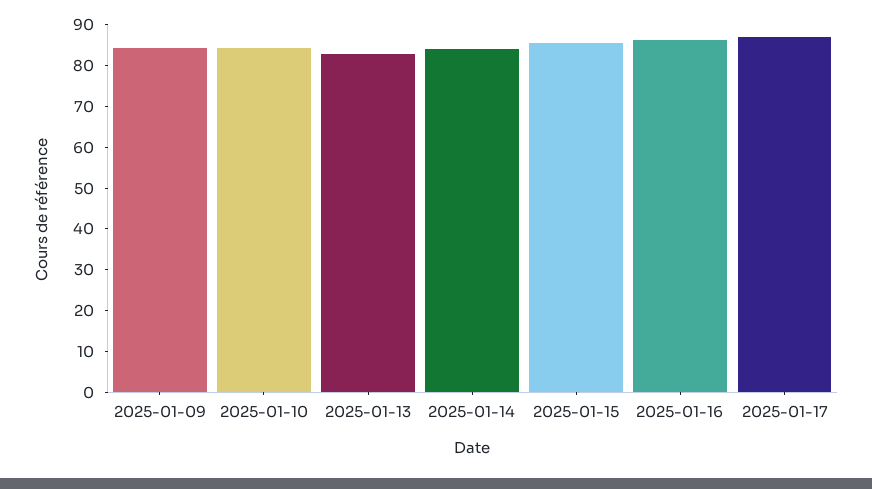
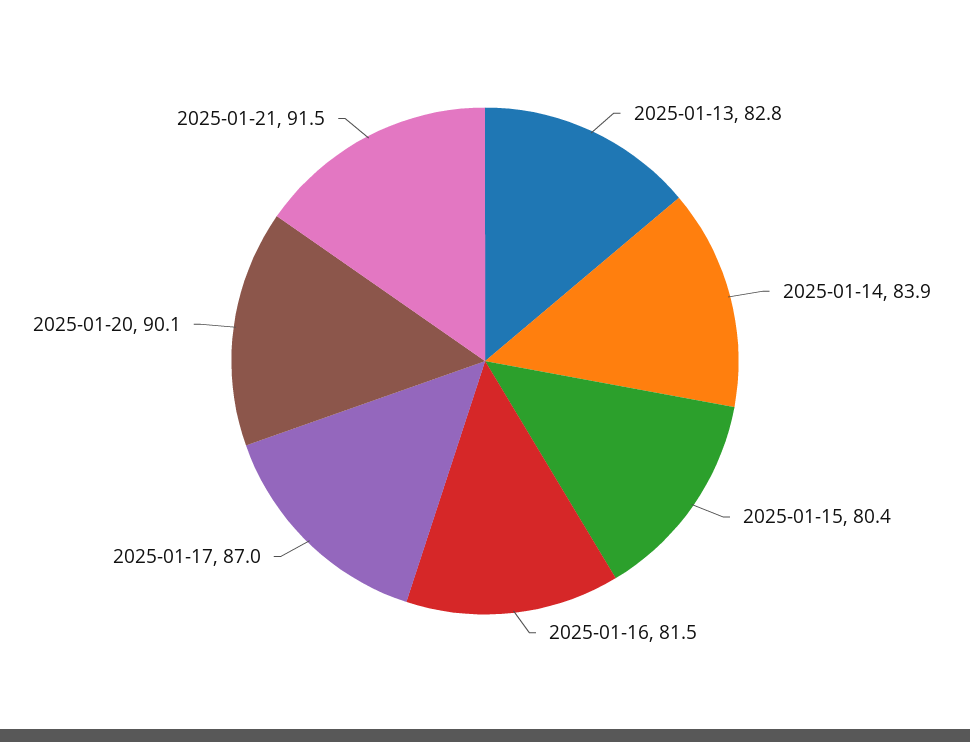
2025-01-09: 84 -> none
2025-01-10: 84 -> none
2025-01-15: 86 -> 80.4
2025-01-16: 86 -> 81.5
2025-01-20: none -> 90.1
2025-01-21: none -> 91.5

